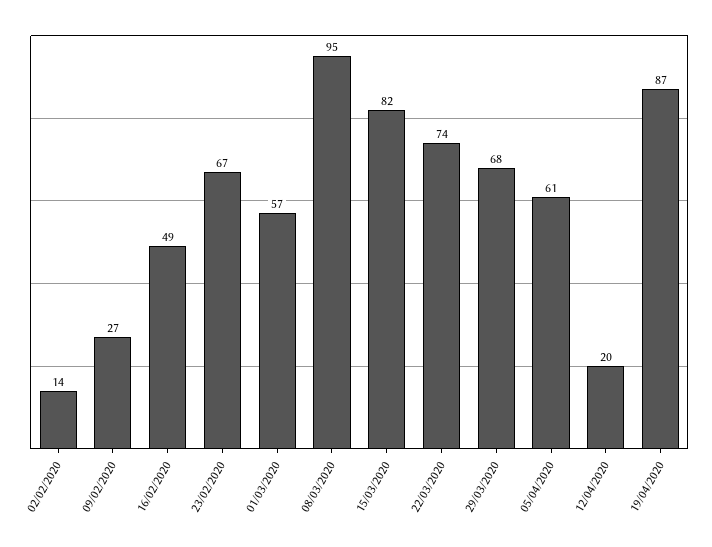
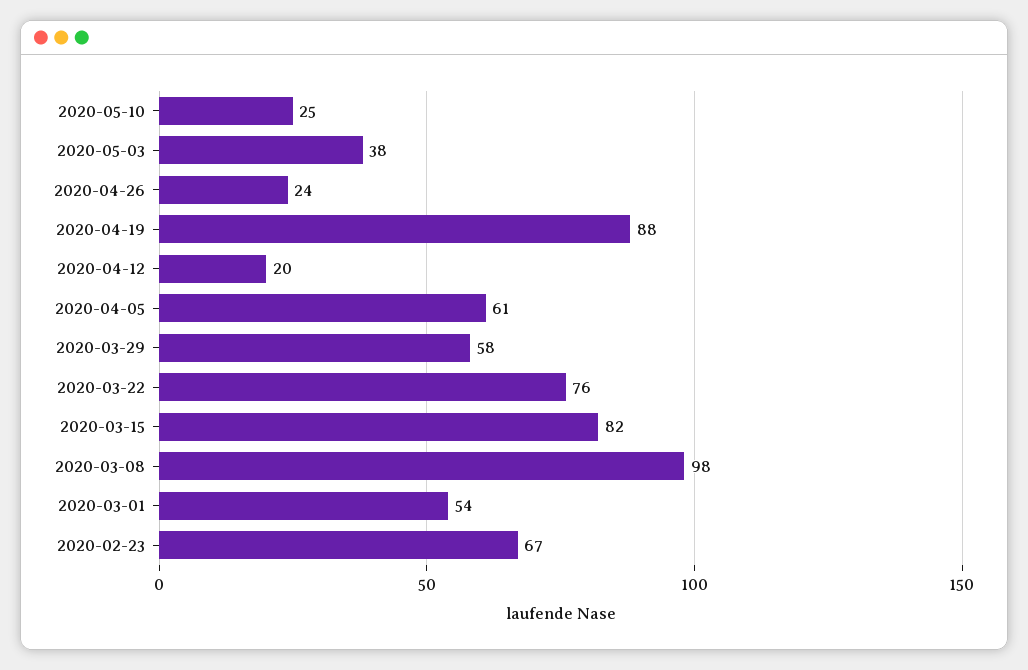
02/02/2020: 14 -> none
09/02/2020: 27 -> none
16/02/2020: 49 -> none
01/03/2020: 57 -> 54
08/03/2020: 95 -> 98
22/03/2020: 74 -> 76
29/03/2020: 68 -> 58
19/04/2020: 87 -> 88
2020-05-10: none -> 25
2020-05-03: none -> 38
2020-04-26: none -> 24

